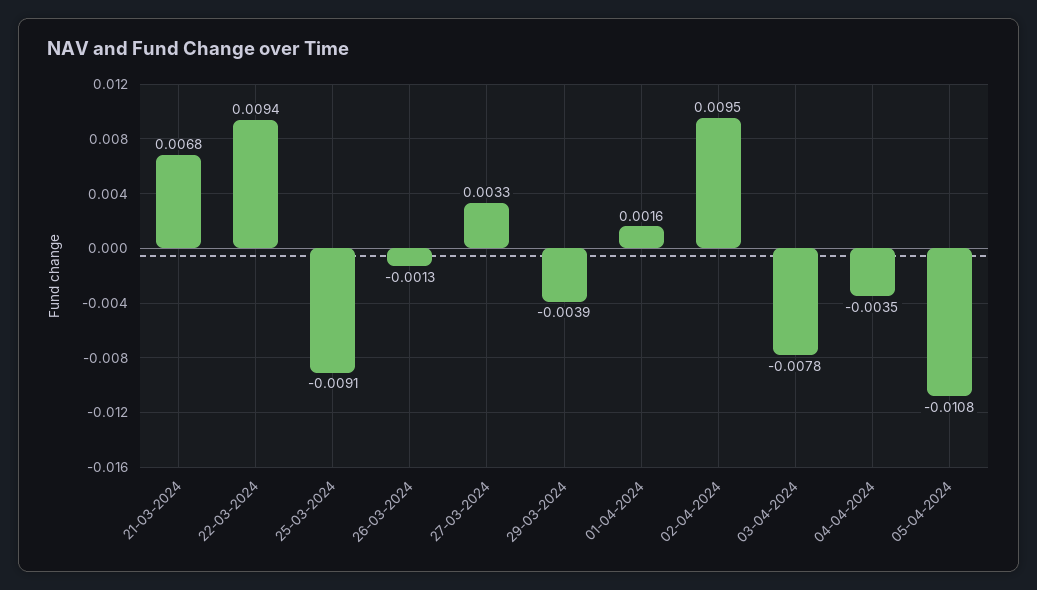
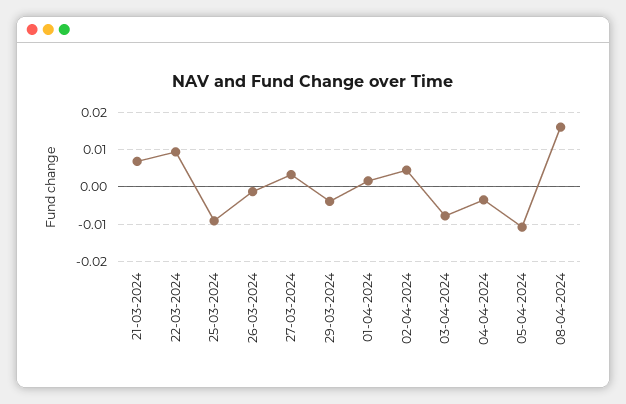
02-04-2024: 0.0095 -> 0.004
08-04-2024: none -> 0.016

